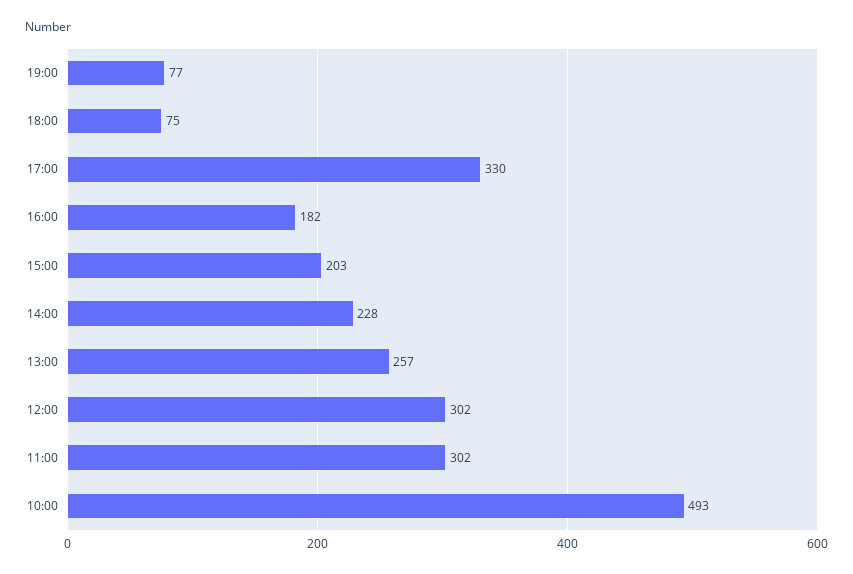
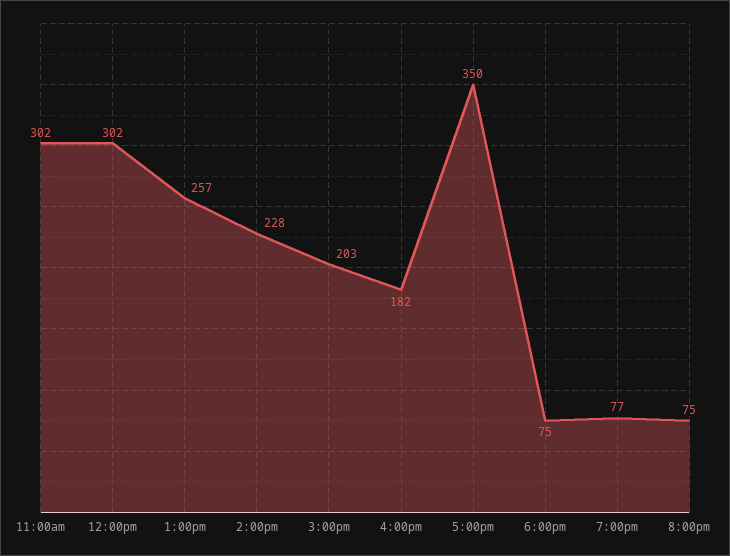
17:00: 330 -> 350
10:00: 493 -> none
8:00pm: none -> 75

